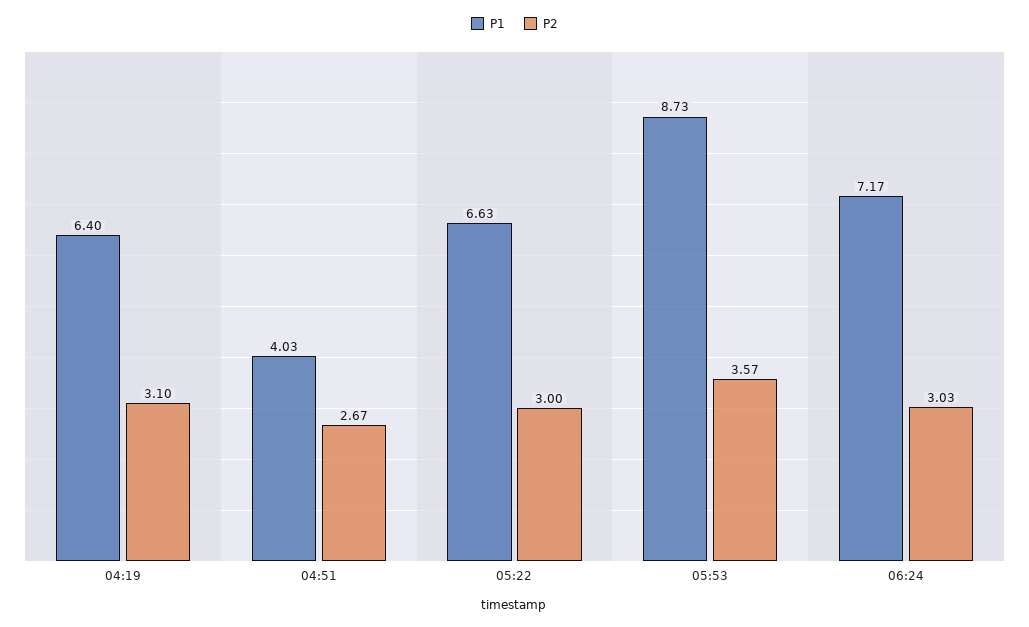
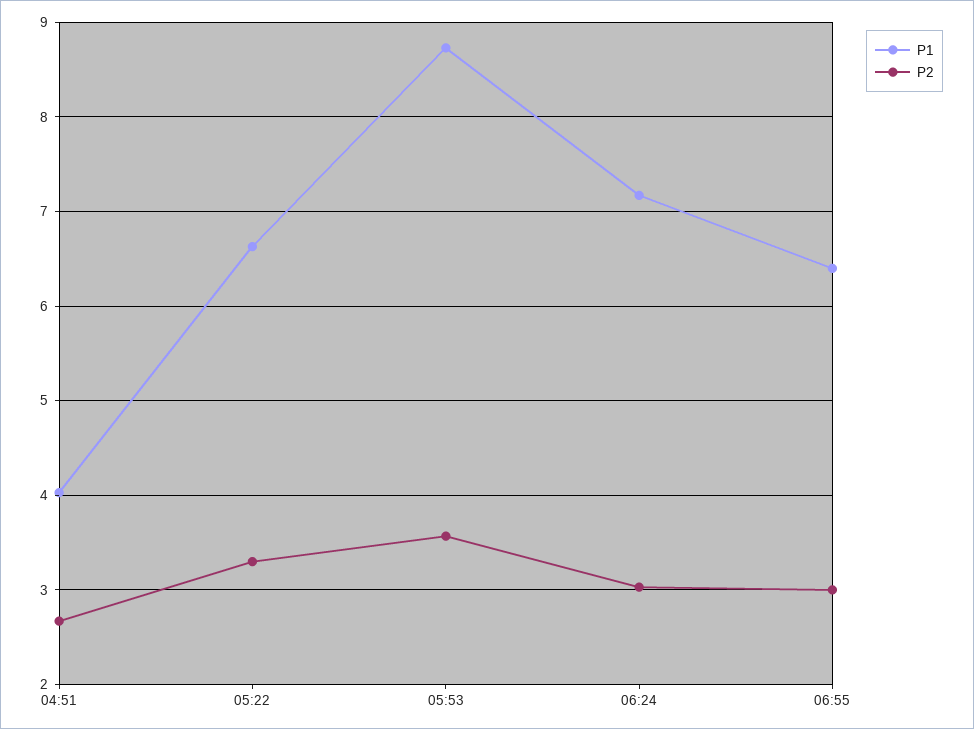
P1, 04:19: 6.4 -> none
P2, 04:19: 3.1 -> none
P2, 05:22: 3 -> 3.3
P1, 06:55: none -> 6.4
P2, 06:55: none -> 3

